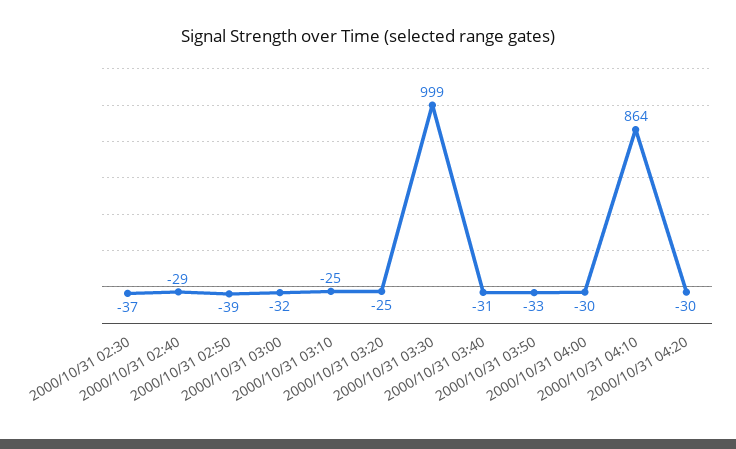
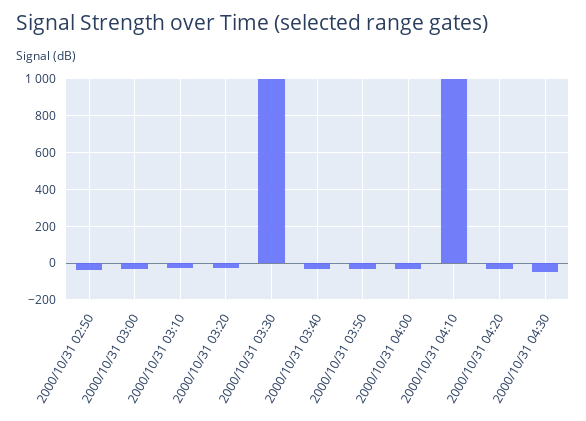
2000/10/31 02:30: -37 -> none
2000/10/31 02:40: -29 -> none
2000/10/31 04:10: 864 -> 1000
2000/10/31 04:30: none -> -50

